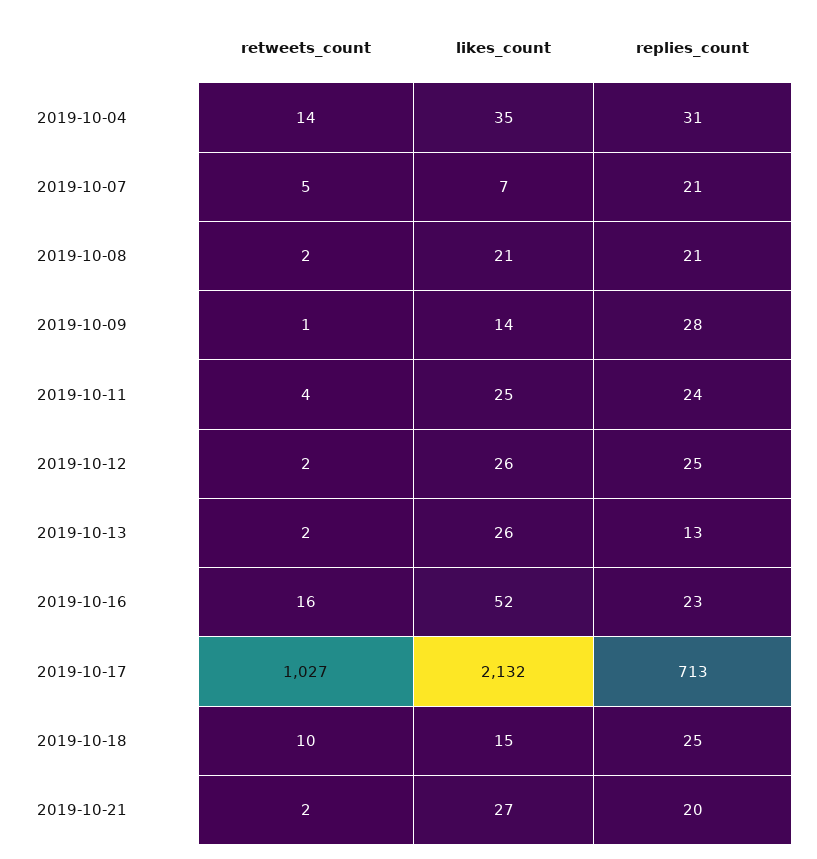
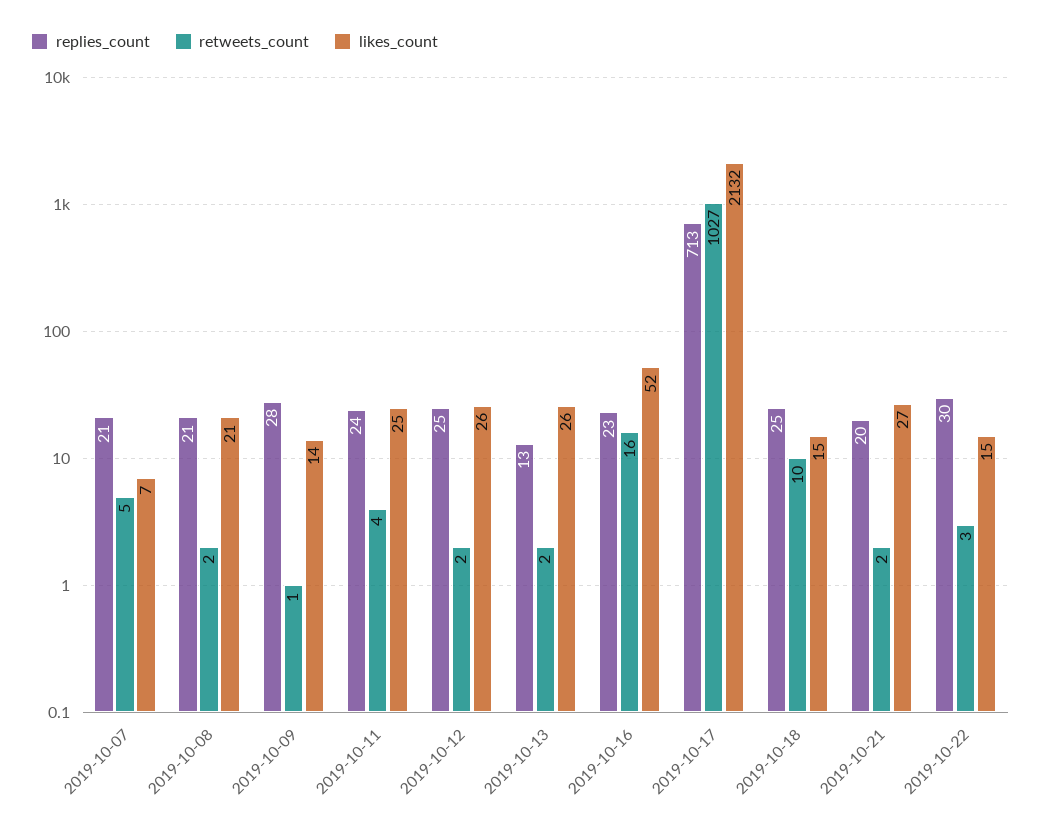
retweets_count, 2019-10-04: 14 -> none
likes_count, 2019-10-04: 35 -> none
replies_count, 2019-10-04: 31 -> none
replies_count, 2019-10-22: none -> 30
retweets_count, 2019-10-22: none -> 3
likes_count, 2019-10-22: none -> 15

